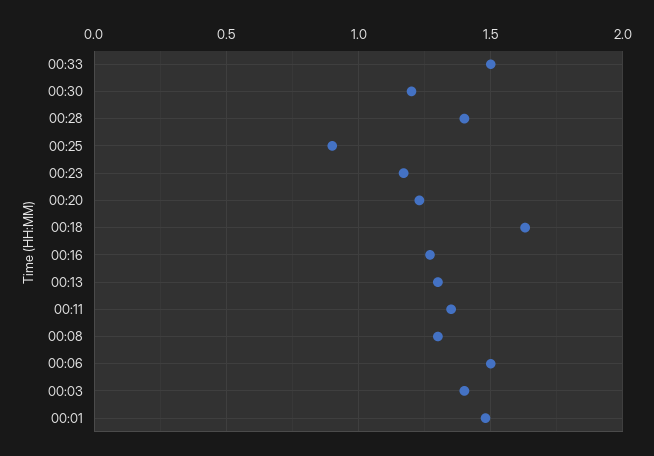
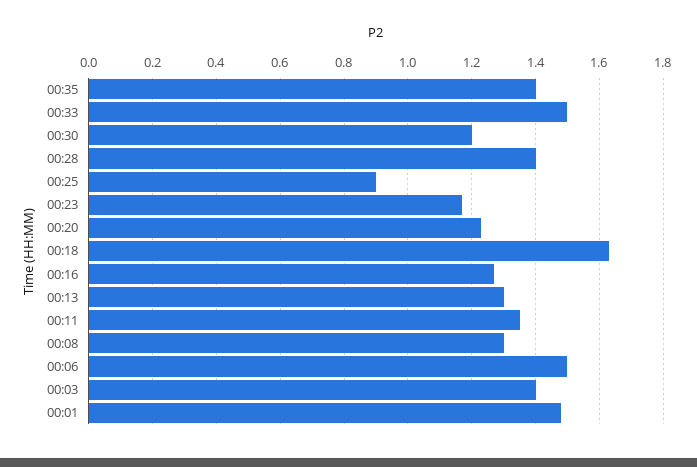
00:35: none -> 1.4

